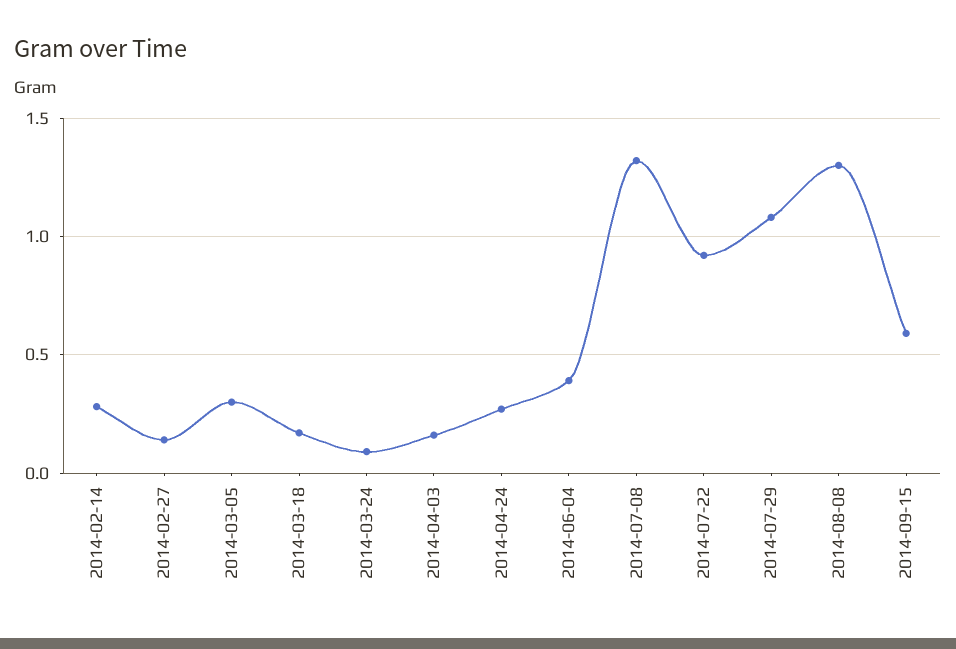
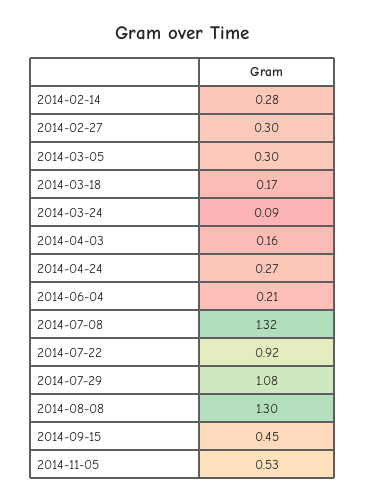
2014-02-27: 0.15 -> 0.3
2014-06-04: 0.4 -> 0.21
2014-09-15: 0.6 -> 0.45
2014-11-05: none -> 0.53

